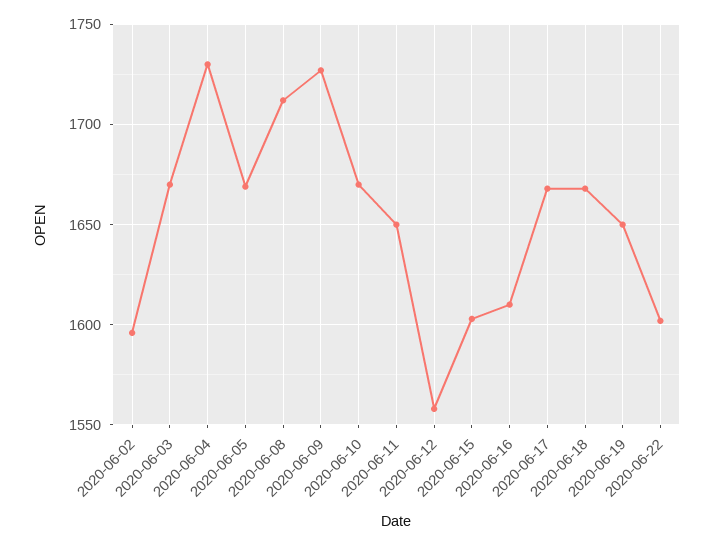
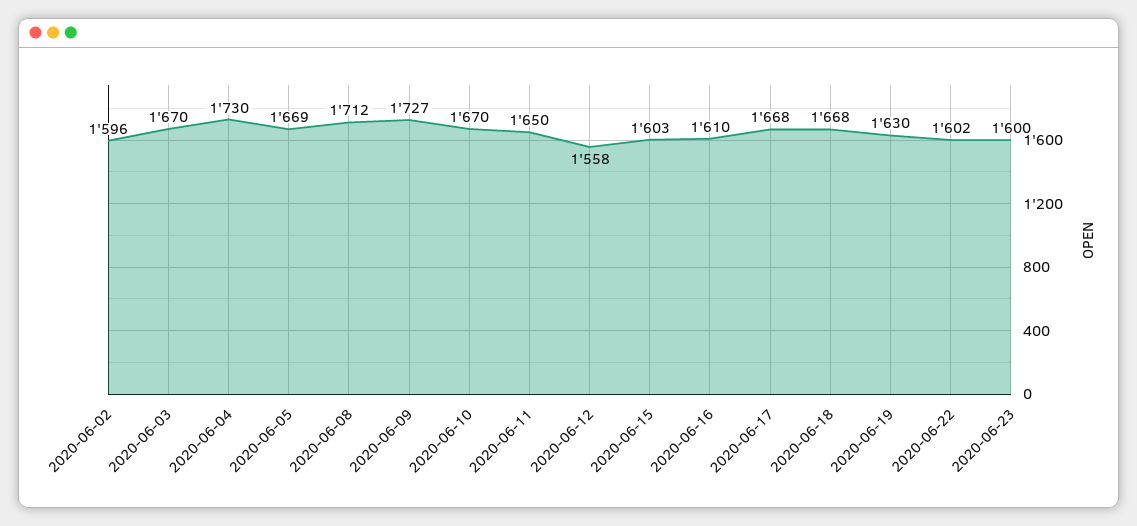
2020-06-19: 1650 -> 1630
2020-06-23: none -> 1600

